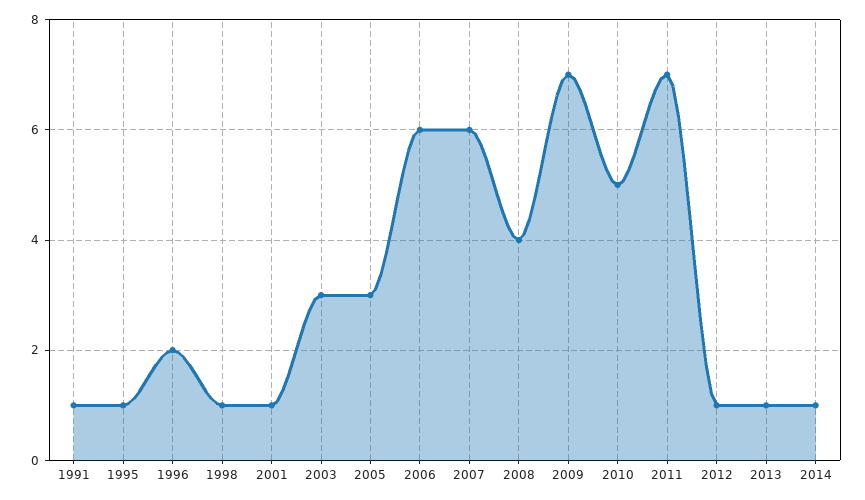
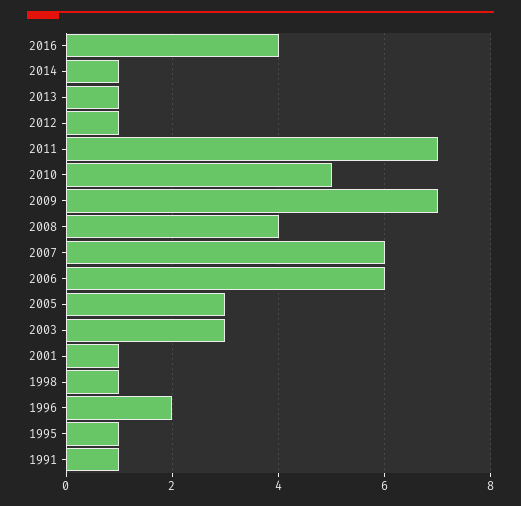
2016: none -> 4

